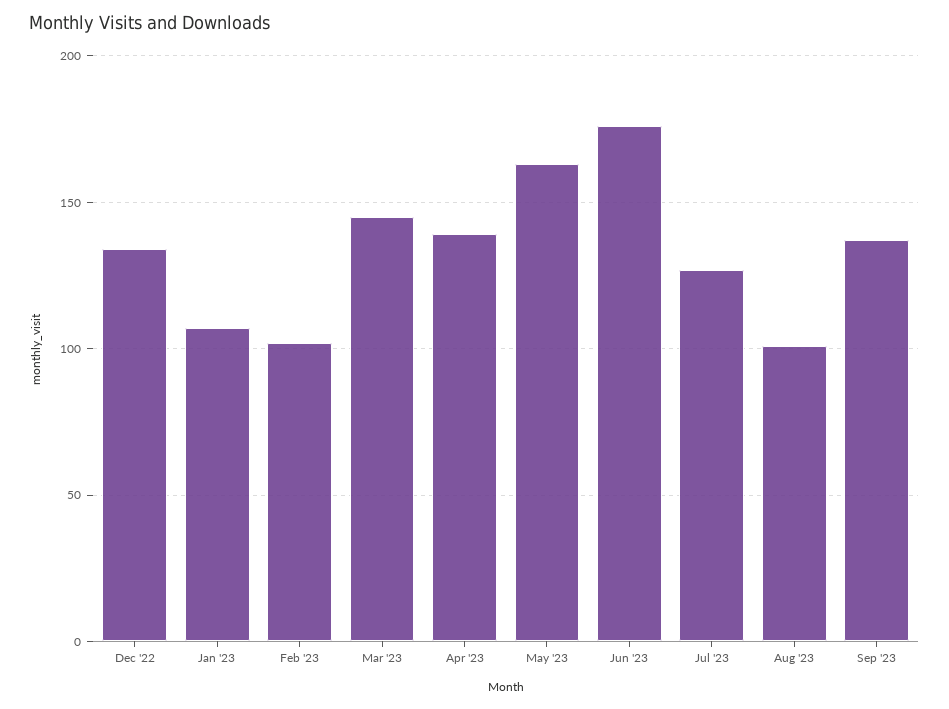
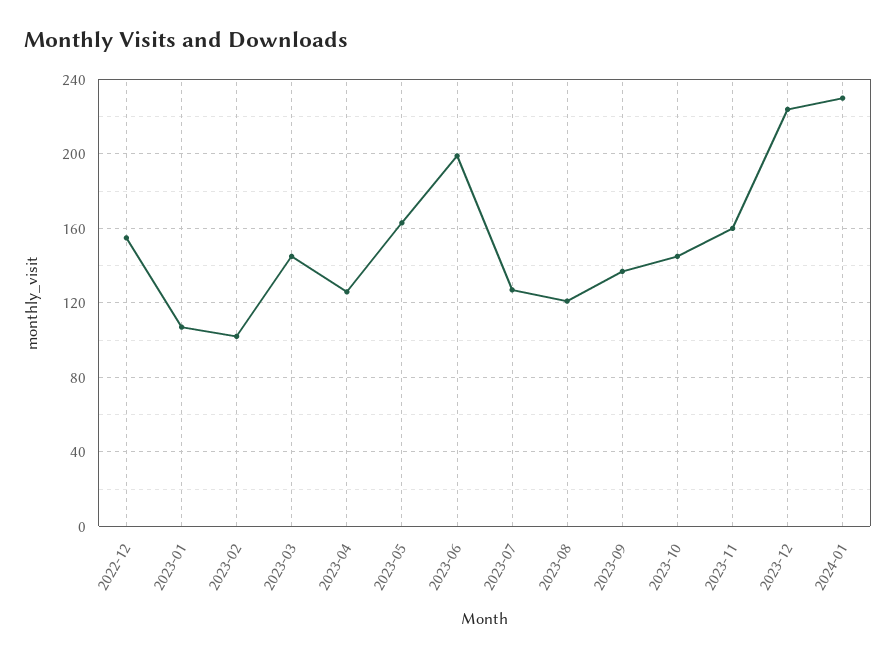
Dec '22: 135 -> 155
Apr '23: 140 -> 125
Jun '23: 175 -> 200
Aug '23: 100 -> 120
2023-10: none -> 145
2023-11: none -> 160
2023-12: none -> 225
2024-01: none -> 230

